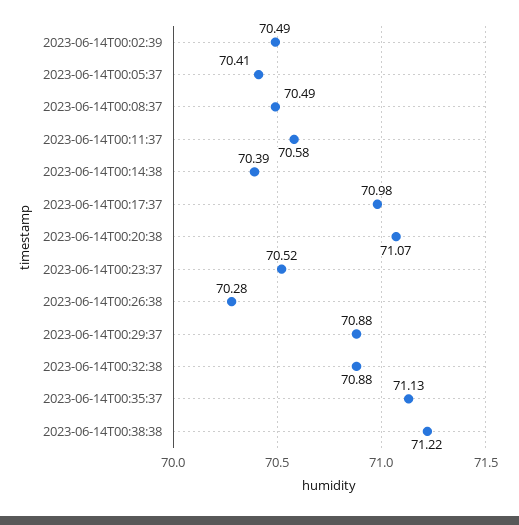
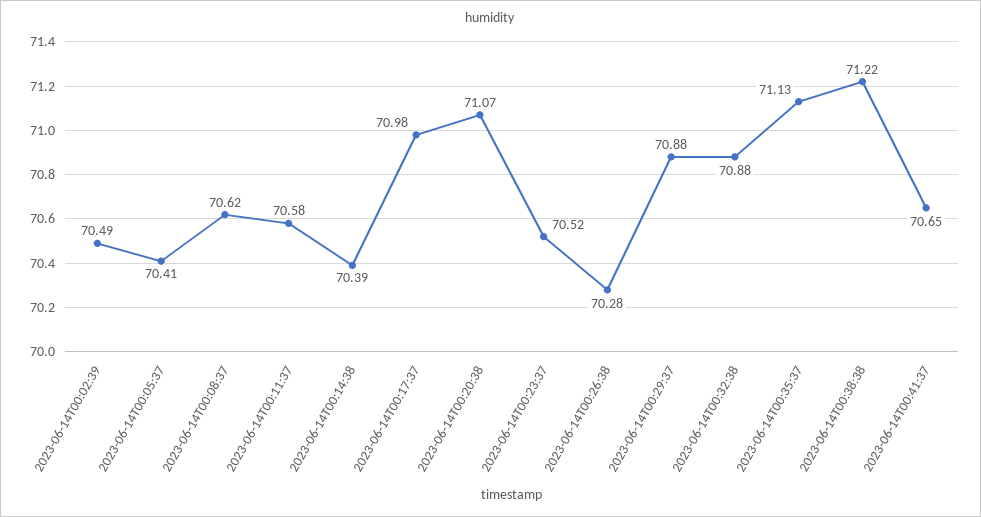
2023-06-14T00:08:37: 70.49 -> 70.62
2023-06-14T00:41:37: none -> 70.65

